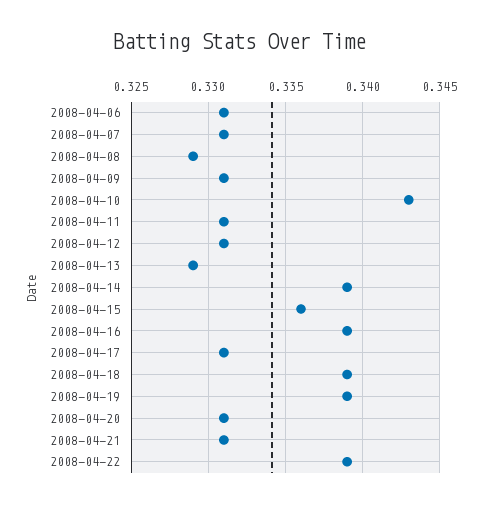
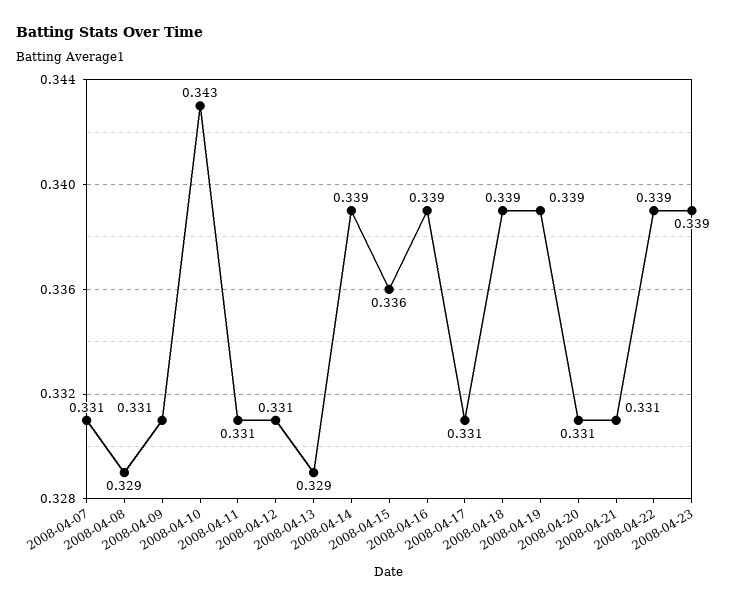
2008-04-06: 0.331 -> none
2008-04-23: none -> 0.339

